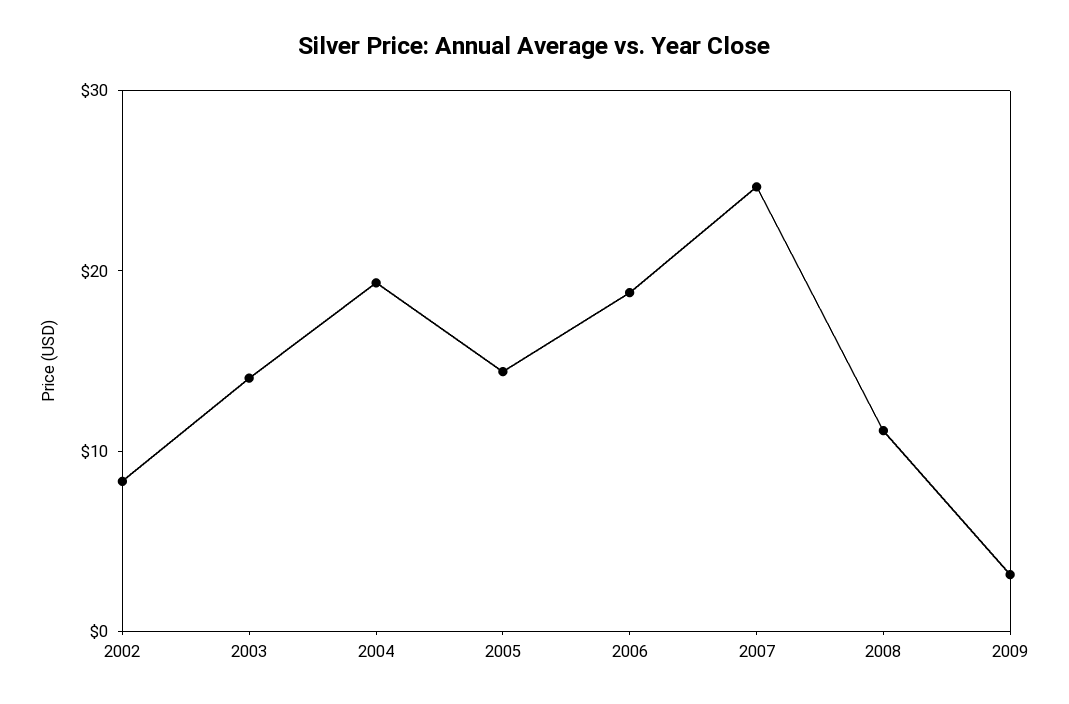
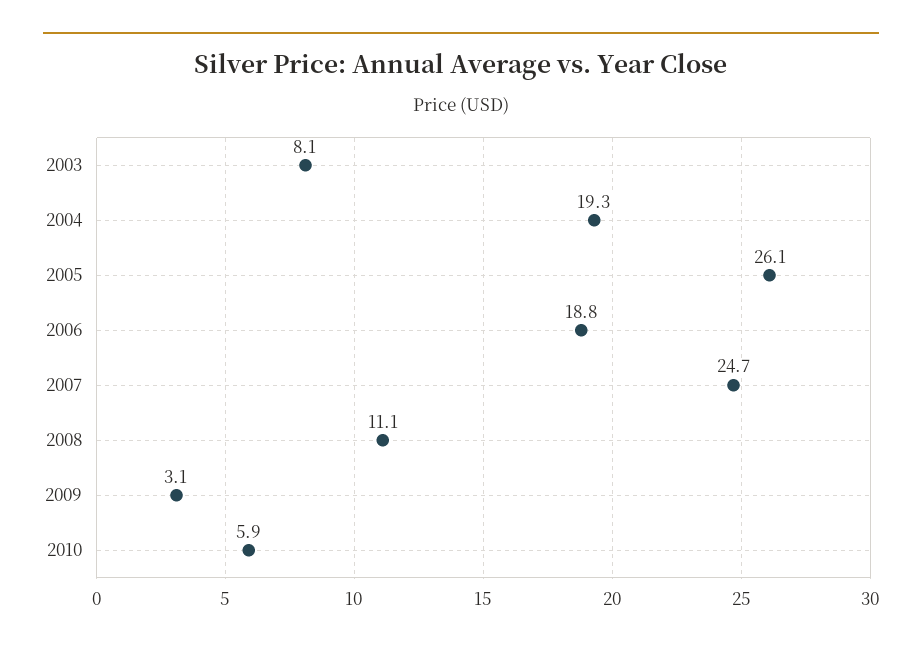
2002: 8 -> none
2003: 14 -> 8.1
2005: 14 -> 26.1
2010: none -> 5.9

